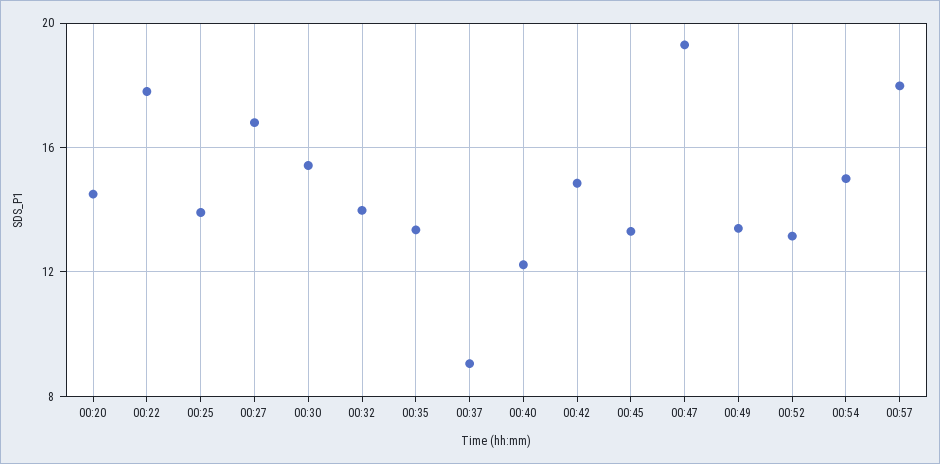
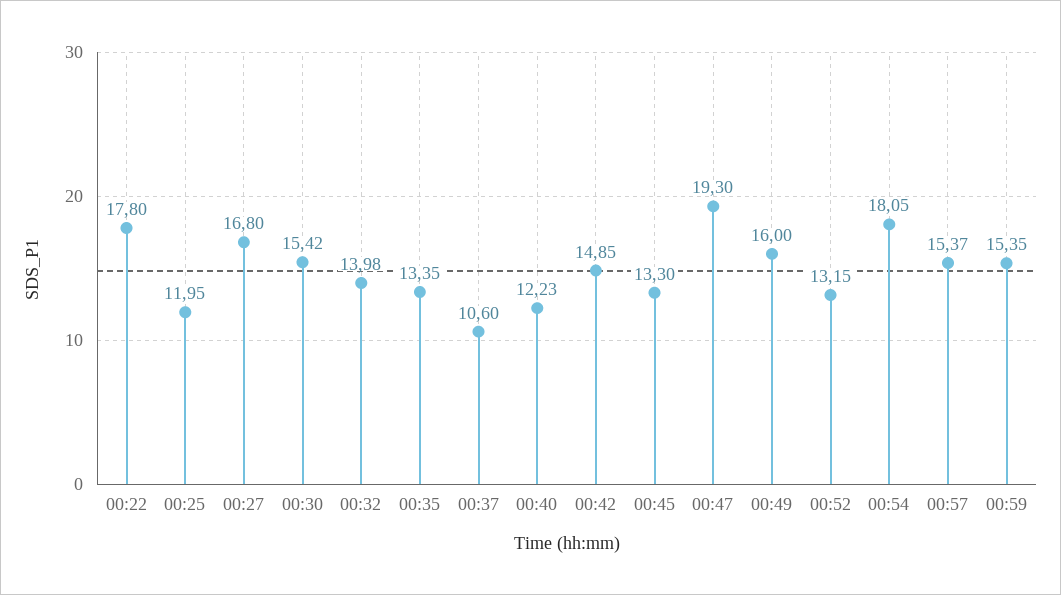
00:20: 14.5 -> none
00:25: 14 -> 11.95
00:37: 9 -> 10.6
00:49: 13.5 -> 16
00:54: 15 -> 18.05
00:57: 18 -> 15.37
00:59: none -> 15.35

